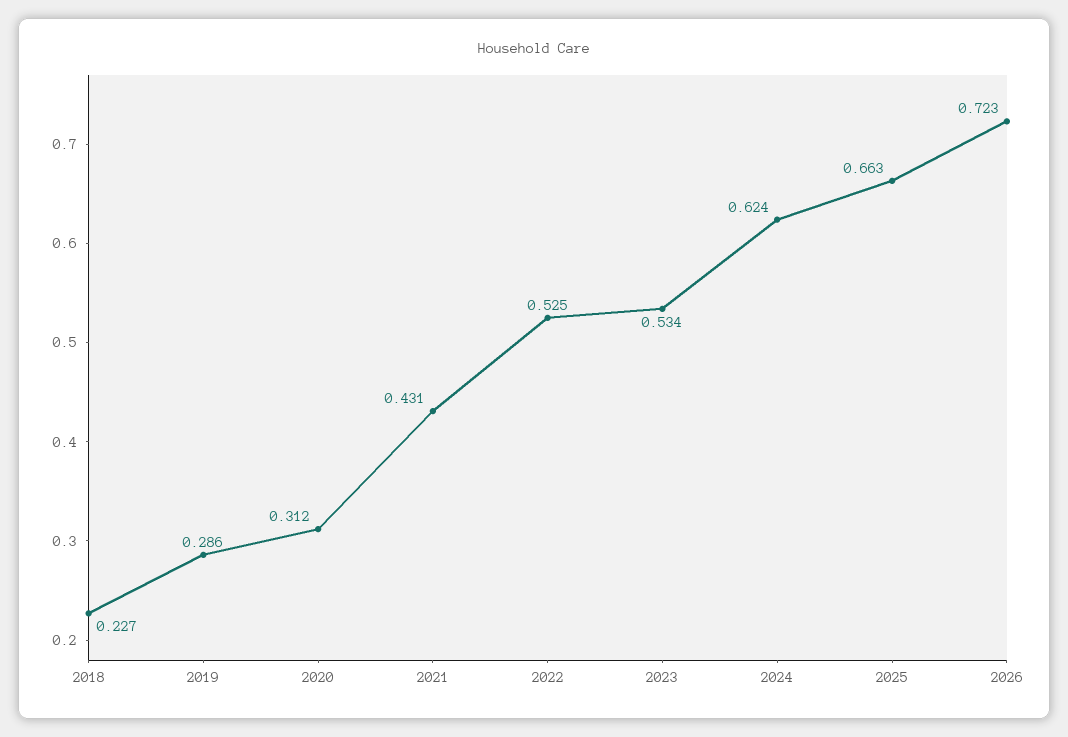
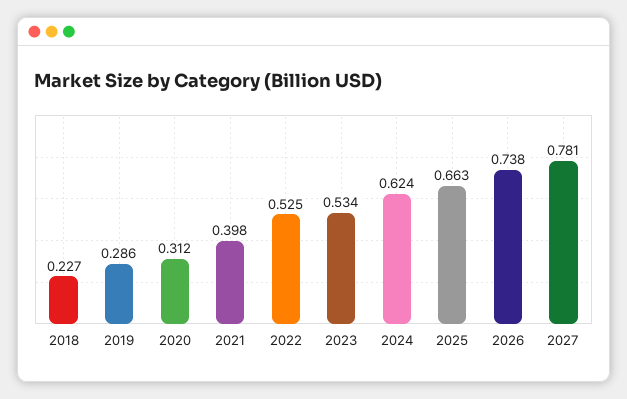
2021: 0.431 -> 0.398
2026: 0.723 -> 0.738
2027: none -> 0.781

